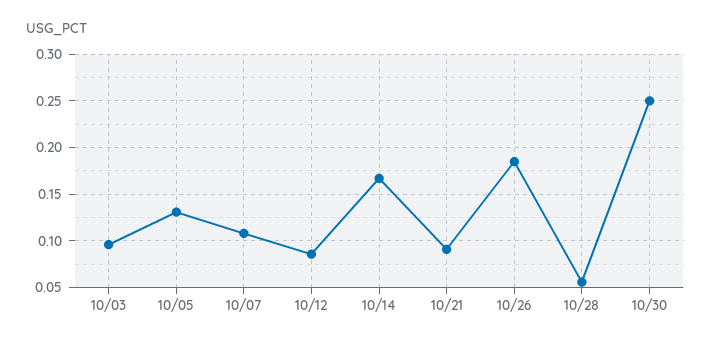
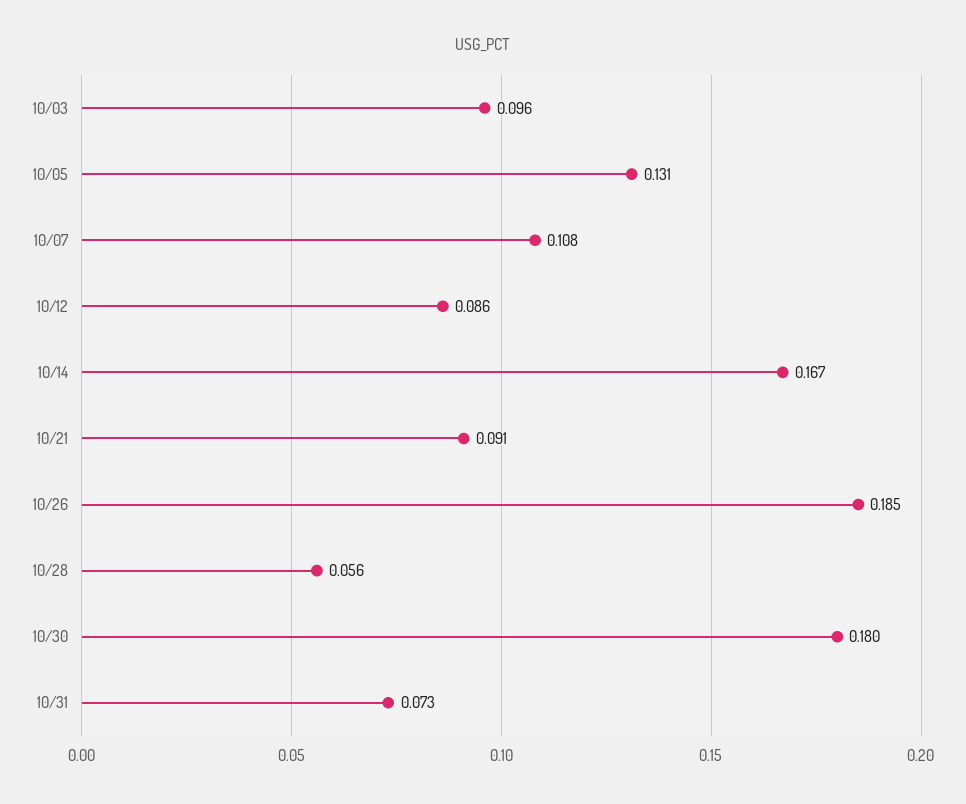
10/30: 0.25 -> 0.18
10/31: none -> 0.073

